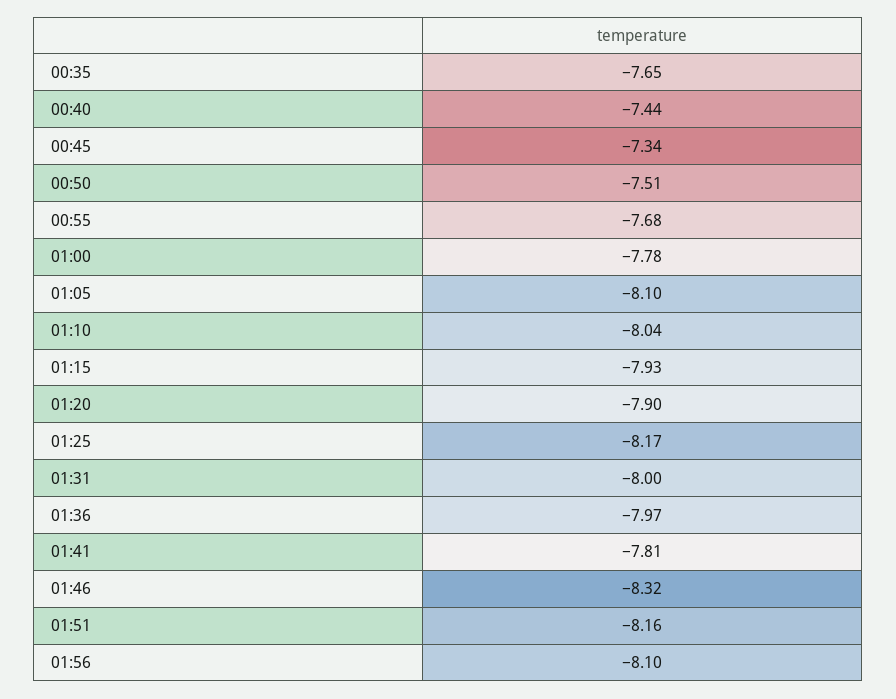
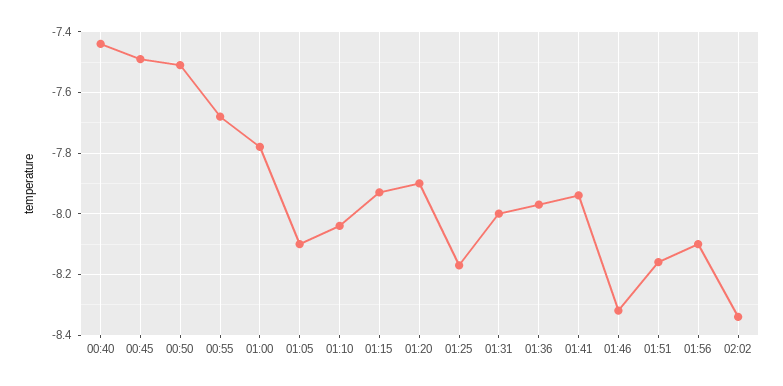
00:35: -7.65 -> none
00:45: -7.34 -> -7.5
01:41: -7.81 -> -7.95
02:02: none -> -8.35

